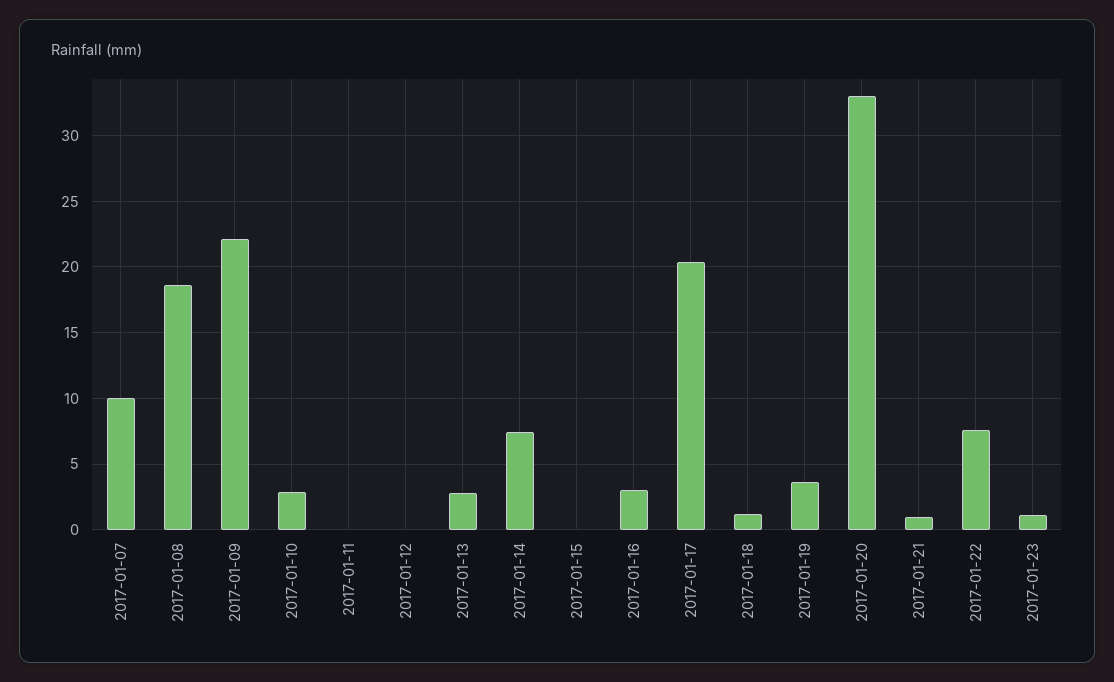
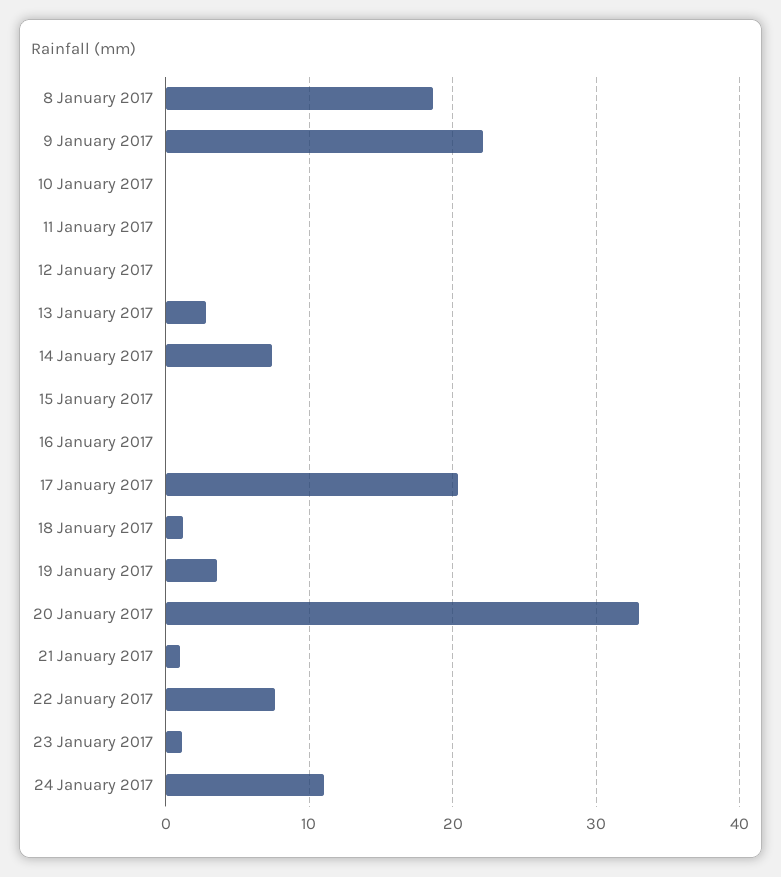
2017-01-07: 10 -> none
2017-01-10: 3 -> 0
2017-01-16: 3 -> 0
24 January 2017: none -> 11

